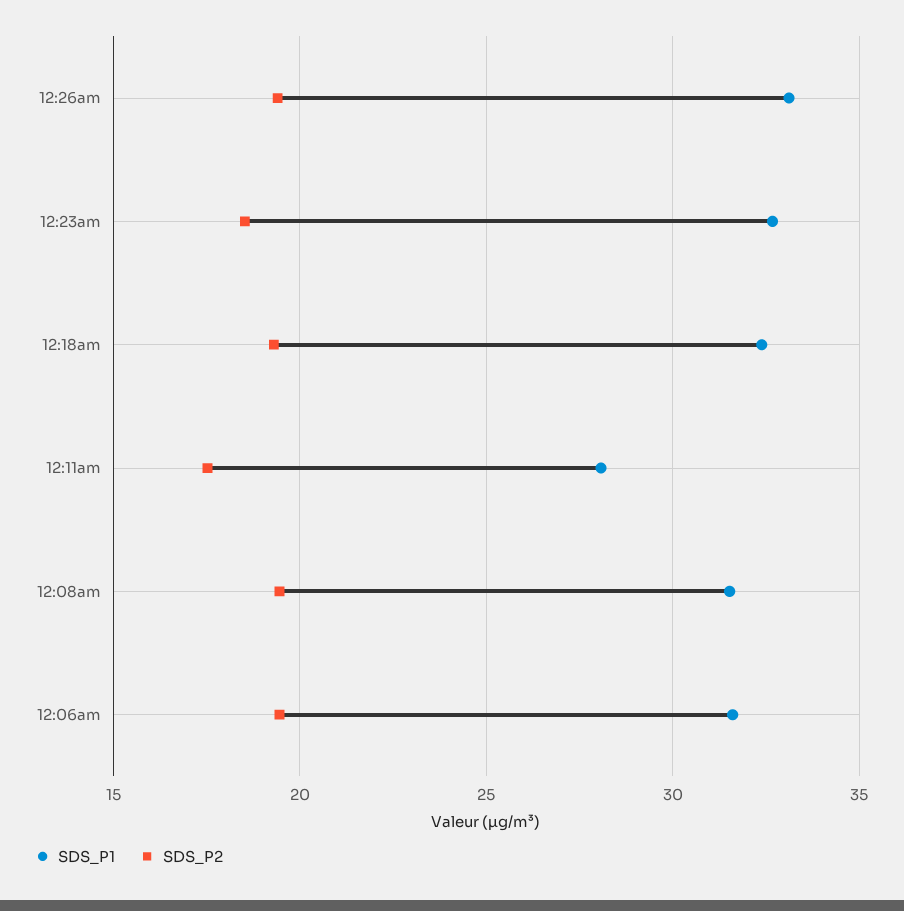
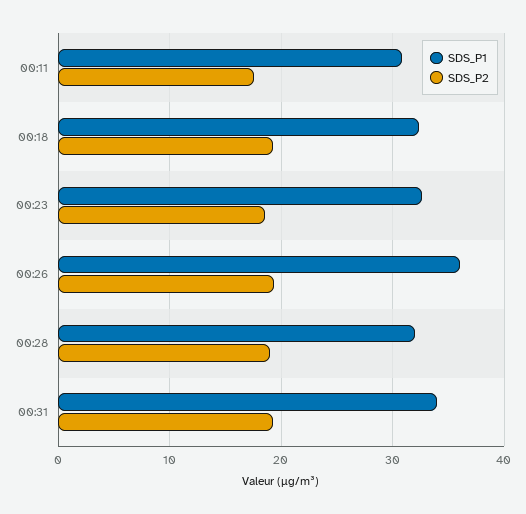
SDS_P1, 12:26am: 33 -> 36
SDS_P1, 12:11am: 28 -> 31
SDS_P1, 12:08am: 31.5 -> none
SDS_P2, 12:08am: 19.5 -> none
SDS_P1, 12:06am: 31.5 -> none
SDS_P2, 12:06am: 19.5 -> none
SDS_P1, 00:28: none -> 32
SDS_P2, 00:28: none -> 19
SDS_P1, 00:31: none -> 34
SDS_P2, 00:31: none -> 19

